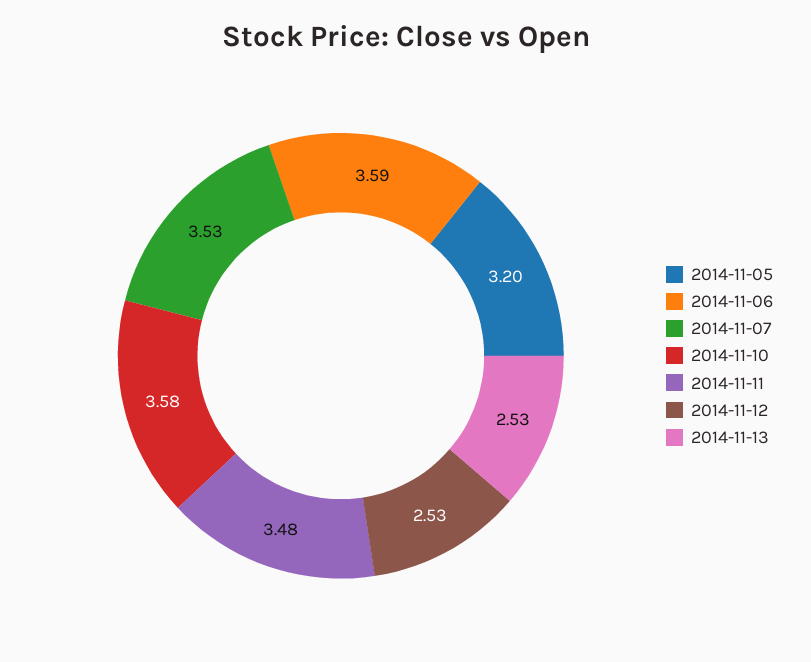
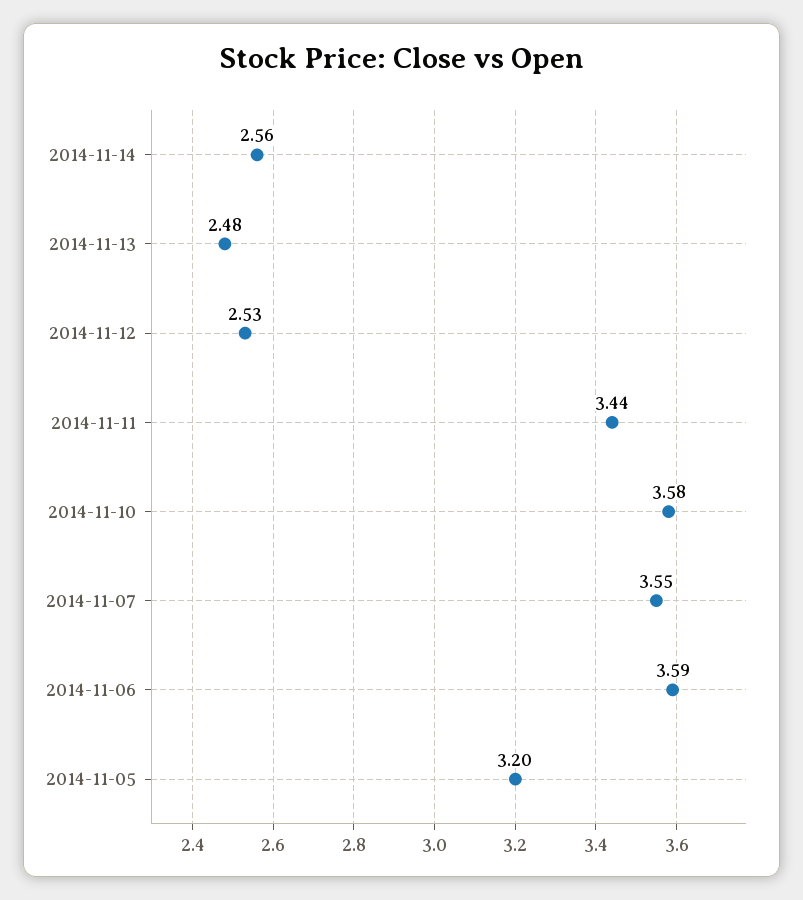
2014-11-07: 3.53 -> 3.55
2014-11-11: 3.48 -> 3.44
2014-11-13: 2.53 -> 2.48
2014-11-14: none -> 2.56

